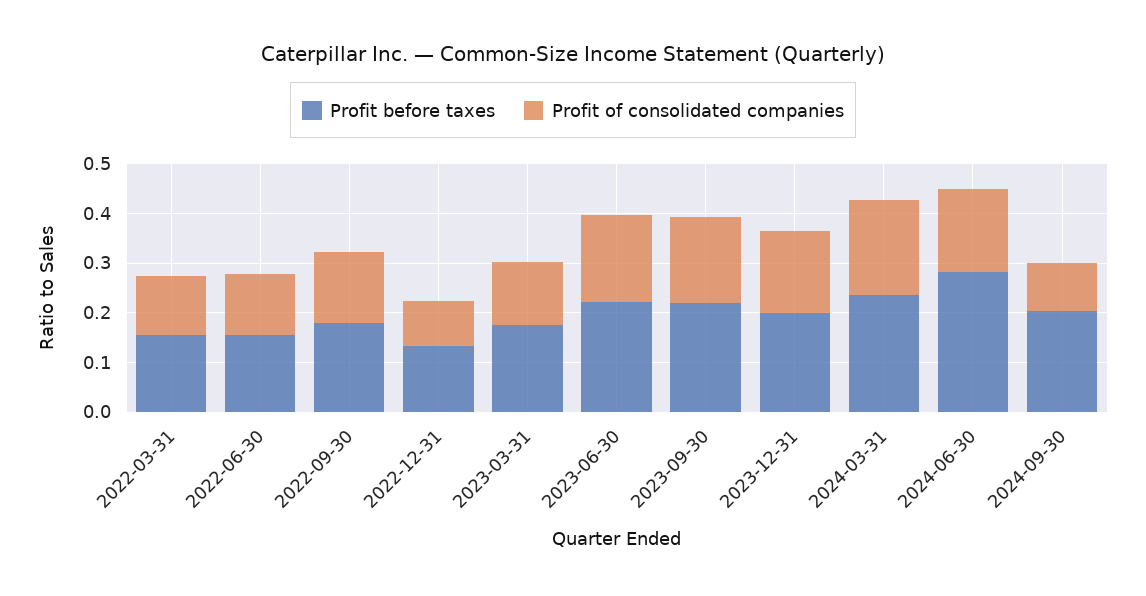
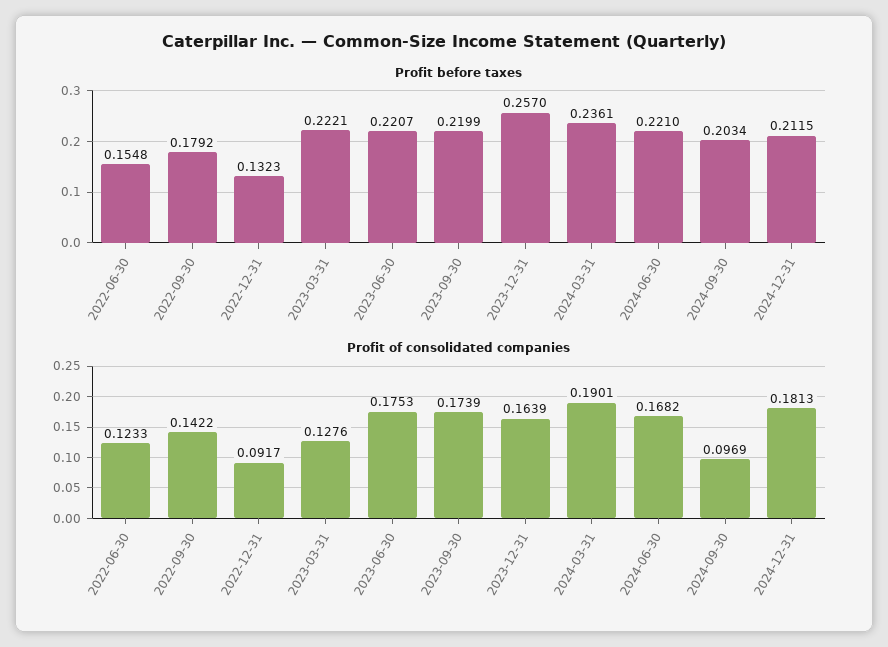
Profit before taxes, 2022-03-31: 0.16 -> none
Profit of consolidated companies, 2022-03-31: 0.12 -> none
Profit before taxes, 2023-03-31: 0.18 -> 0.2221
Profit before taxes, 2023-12-31: 0.2 -> 0.257
Profit before taxes, 2024-06-30: 0.28 -> 0.221
Profit before taxes, 2024-12-31: none -> 0.2115
Profit of consolidated companies, 2024-12-31: none -> 0.1813

